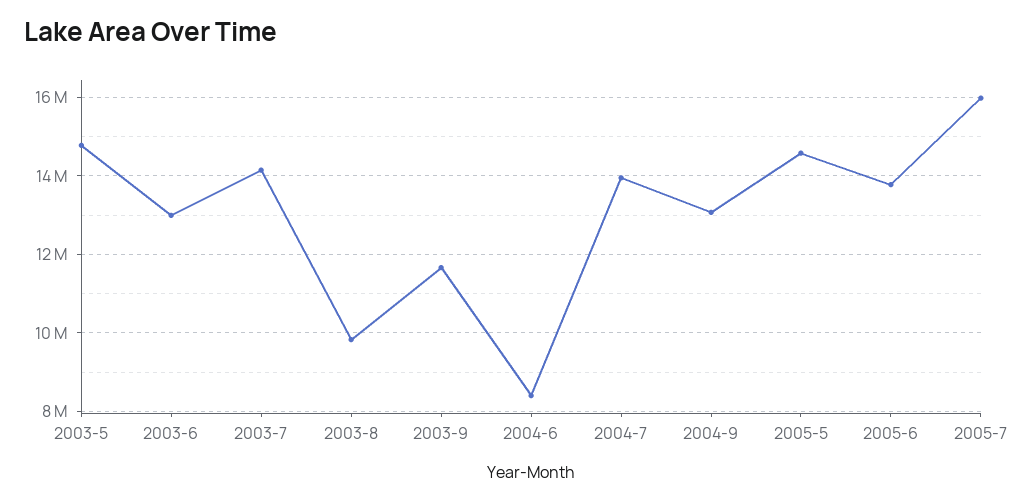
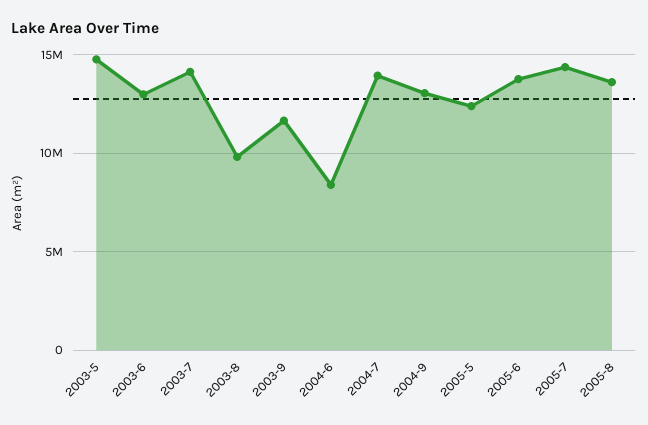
2005-5: 14600000 -> 12500000
2005-7: 16000000 -> 14500000
2005-8: none -> 13500000

